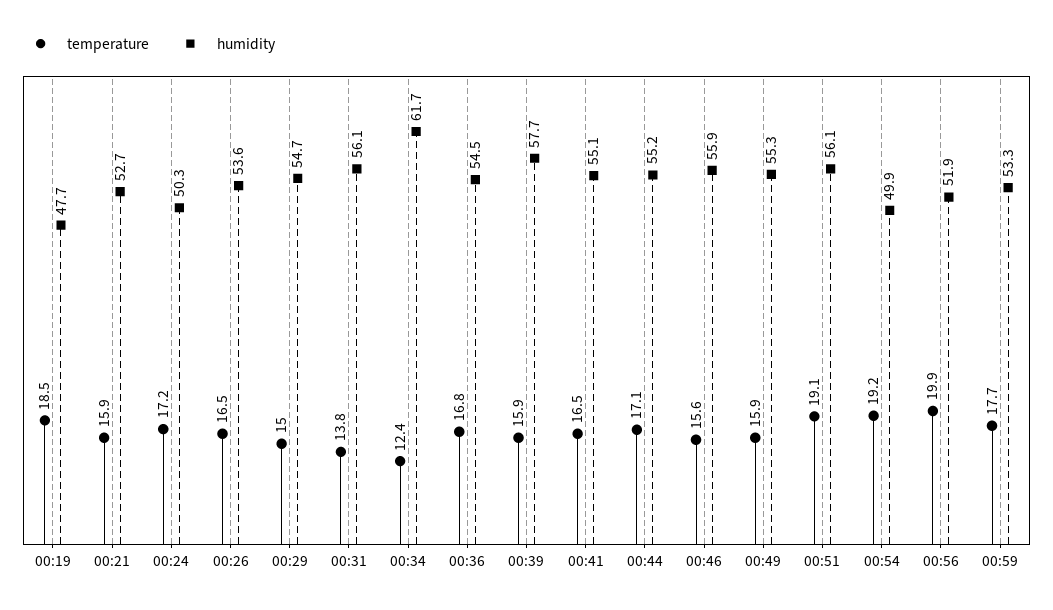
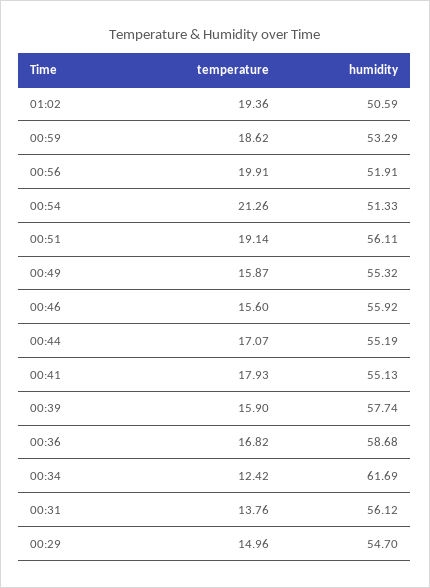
temperature, 00:19: 18.5 -> none
humidity, 00:19: 47.7 -> none
temperature, 00:21: 15.9 -> none
humidity, 00:21: 52.7 -> none
temperature, 00:24: 17.2 -> none
humidity, 00:24: 50.3 -> none
temperature, 00:26: 16.5 -> none
humidity, 00:26: 53.6 -> none
humidity, 00:36: 54.5 -> 58.68
temperature, 00:41: 16.5 -> 17.93
temperature, 00:54: 19.2 -> 21.26
humidity, 00:54: 49.9 -> 51.33
temperature, 00:59: 17.7 -> 18.62
temperature, 01:02: none -> 19.36
humidity, 01:02: none -> 50.59

